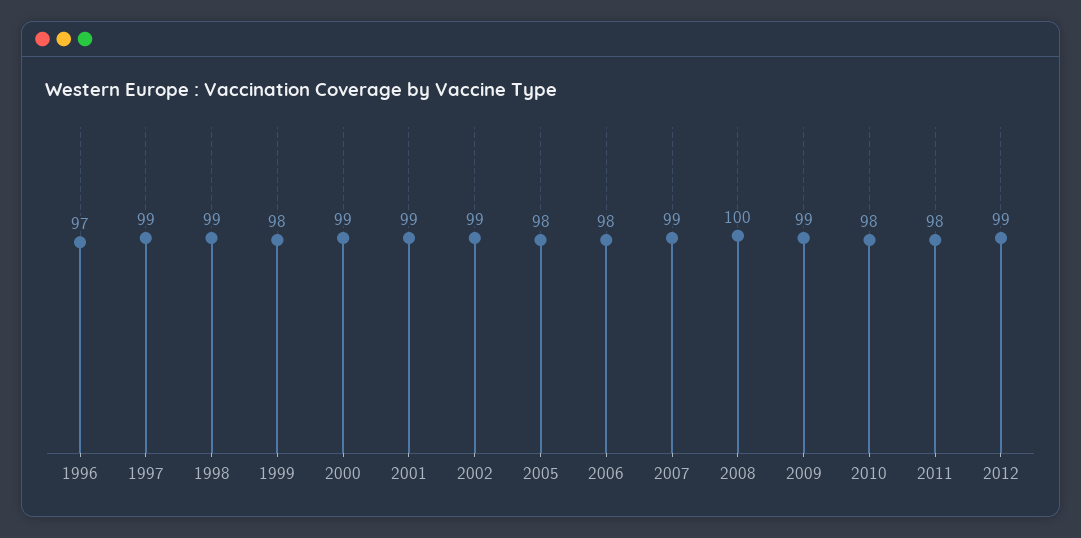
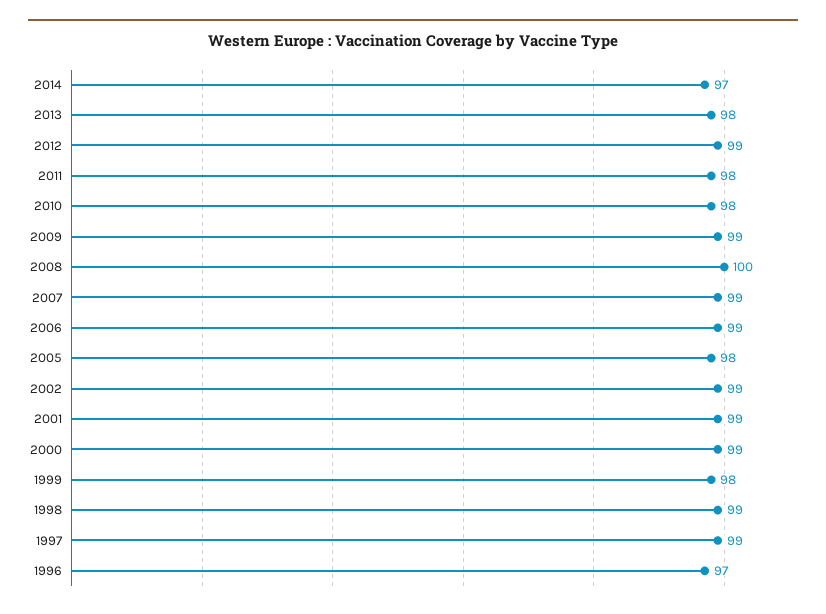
2006: 98 -> 99
2014: none -> 97
2013: none -> 98

